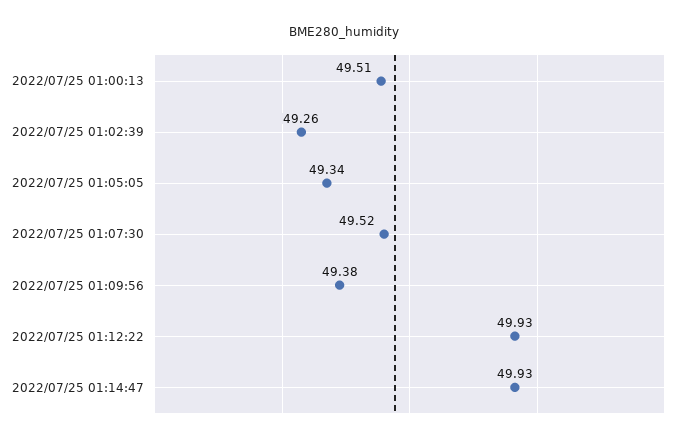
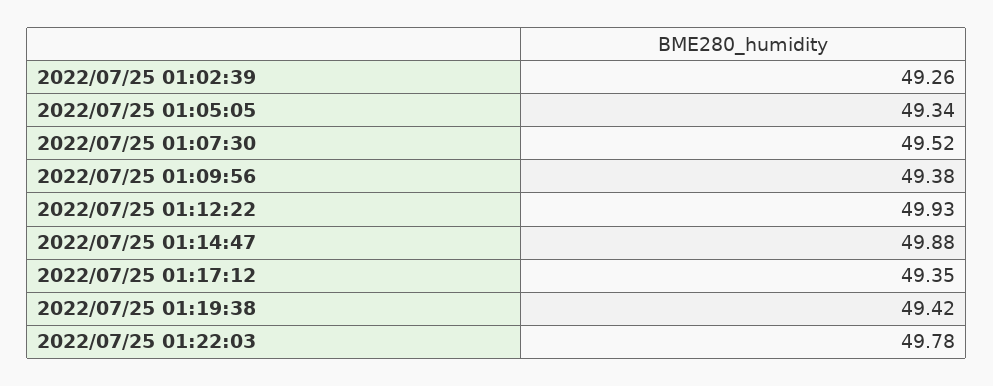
2022/07/25 01:00:13: 49.51 -> none
2022/07/25 01:14:47: 49.93 -> 49.88
2022/07/25 01:17:12: none -> 49.35
2022/07/25 01:19:38: none -> 49.42
2022/07/25 01:22:03: none -> 49.78

